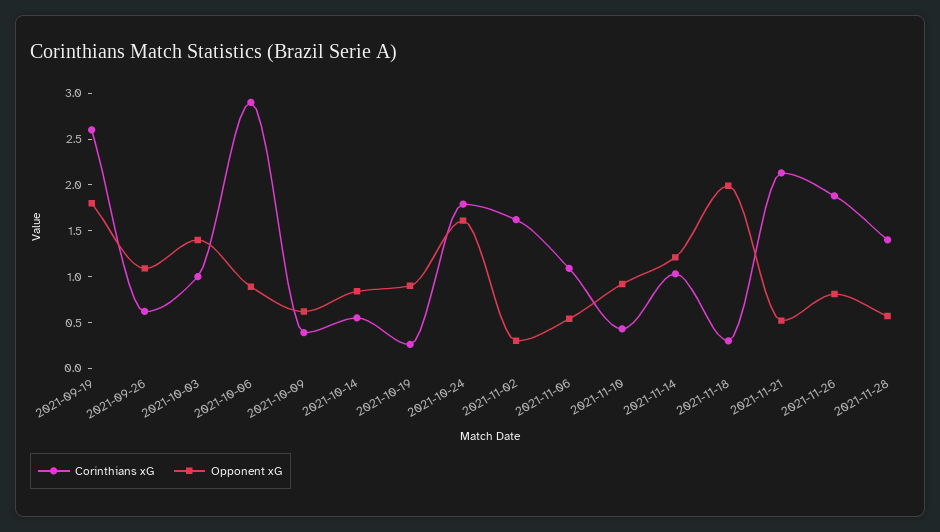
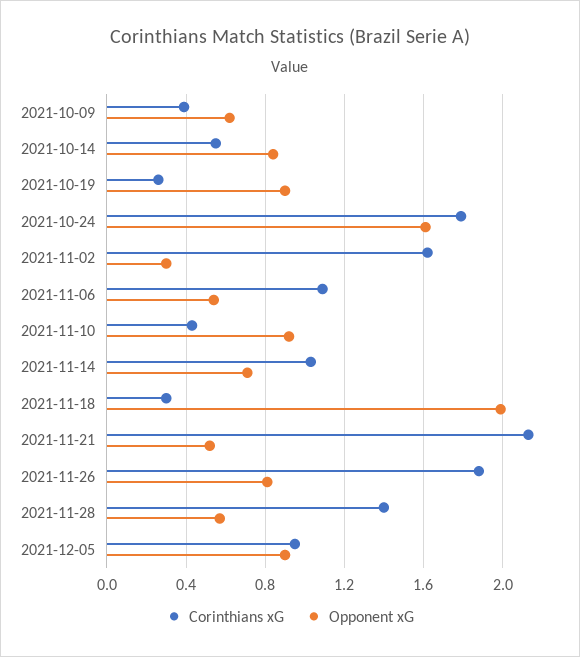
Corinthians xG, 2021-09-19: 2.6 -> none
Opponent xG, 2021-09-19: 1.8 -> none
Corinthians xG, 2021-09-26: 0.6 -> none
Opponent xG, 2021-09-26: 1.1 -> none
Corinthians xG, 2021-10-03: 1 -> none
Opponent xG, 2021-10-03: 1.4 -> none
Corinthians xG, 2021-10-06: 2.9 -> none
Opponent xG, 2021-10-06: 0.9 -> none
Opponent xG, 2021-11-14: 1.2 -> 0.7
Corinthians xG, 2021-12-05: none -> 0.95
Opponent xG, 2021-12-05: none -> 0.9

